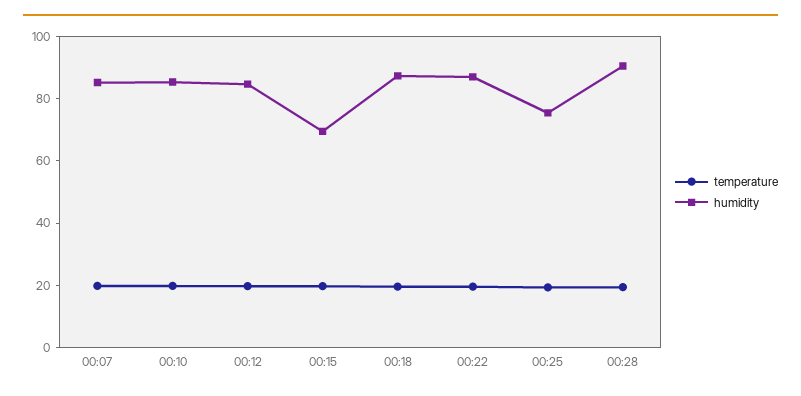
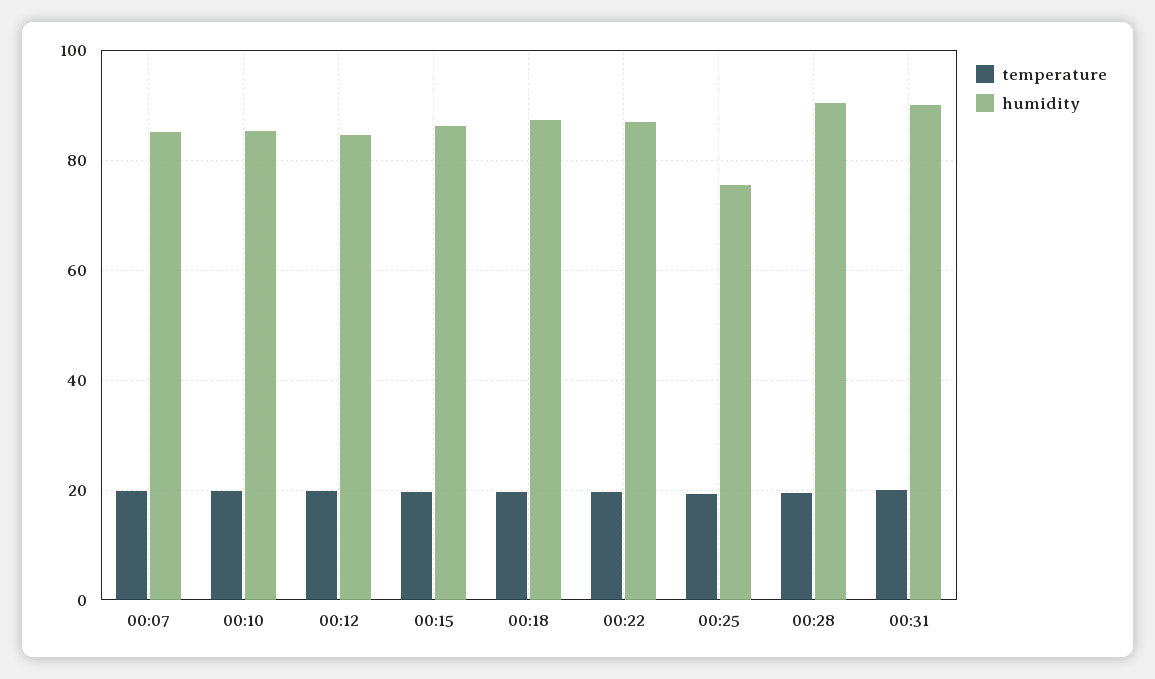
humidity, 00:15: 70 -> 86
temperature, 00:31: none -> 20
humidity, 00:31: none -> 90

